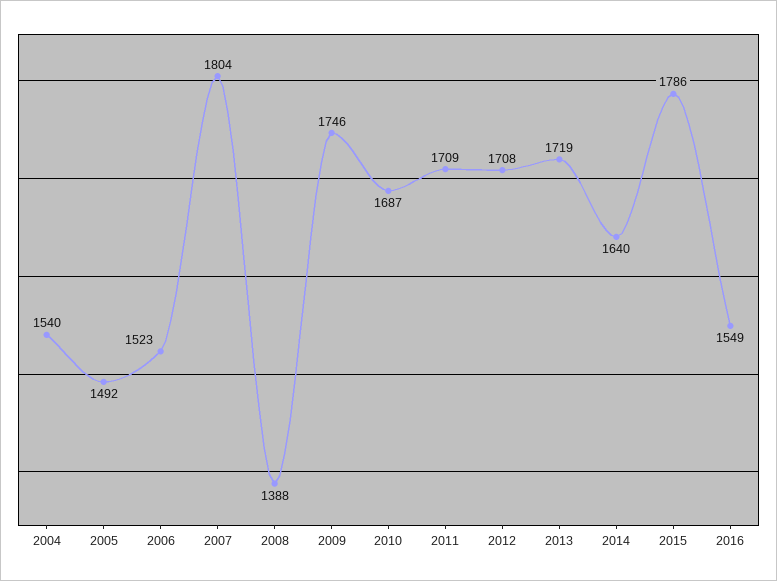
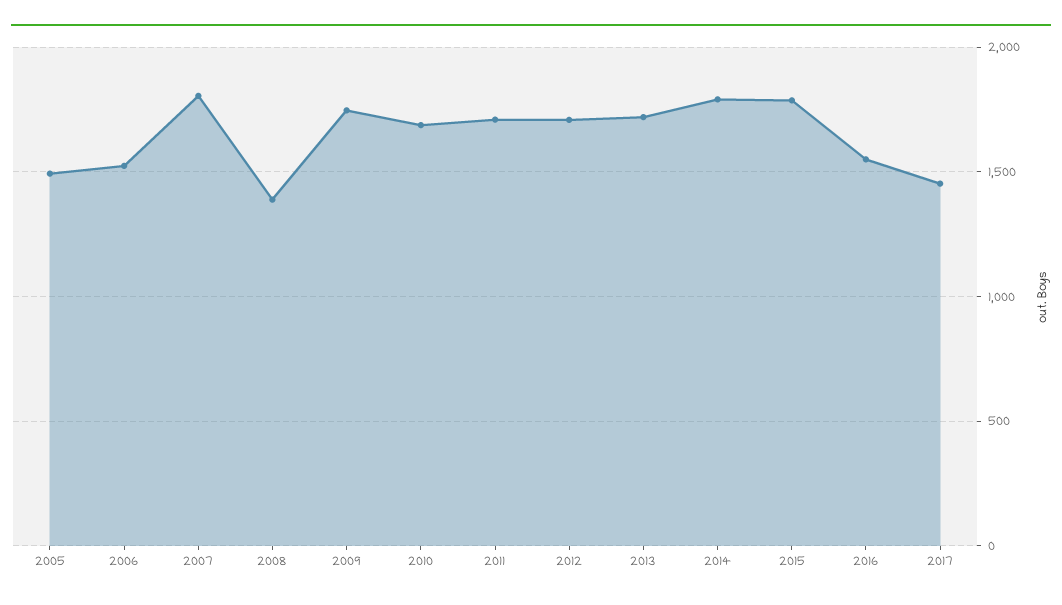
2004: 1540 -> none
2014: 1640 -> 1800
2017: none -> 1450

